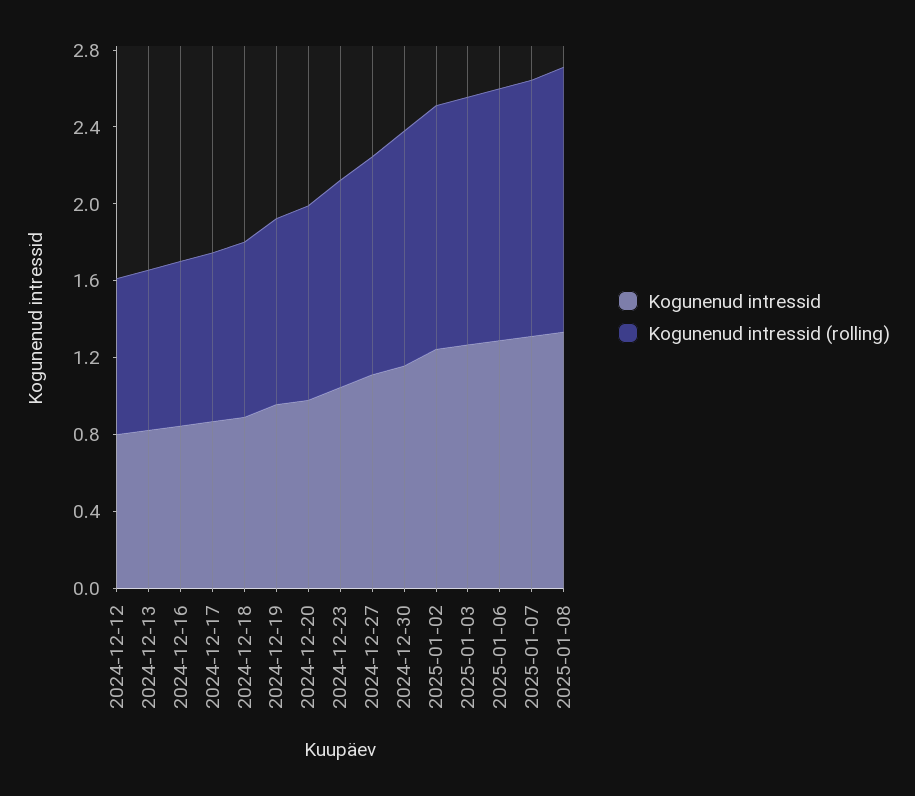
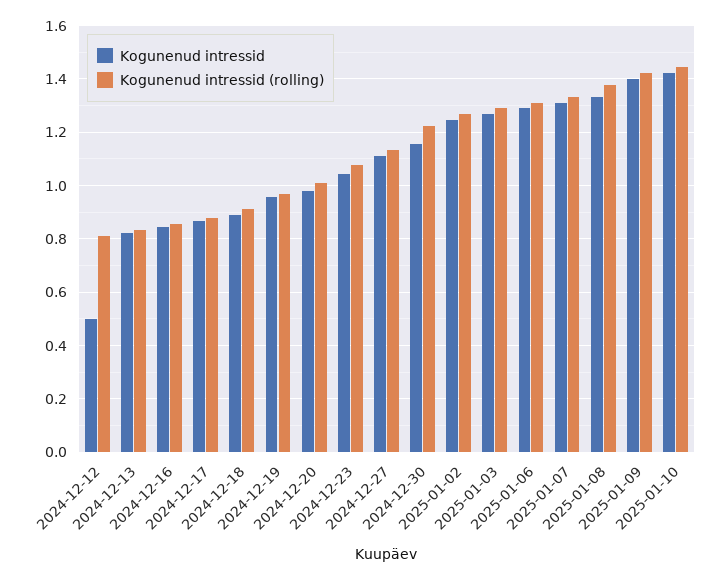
Kogunenud intressid, 2024-12-12: 0.8 -> 0.5
Kogunenud intressid, 2025-01-09: none -> 1.4
Kogunenud intressid (rolling), 2025-01-09: none -> 1.425
Kogunenud intressid, 2025-01-10: none -> 1.425
Kogunenud intressid (rolling), 2025-01-10: none -> 1.45

